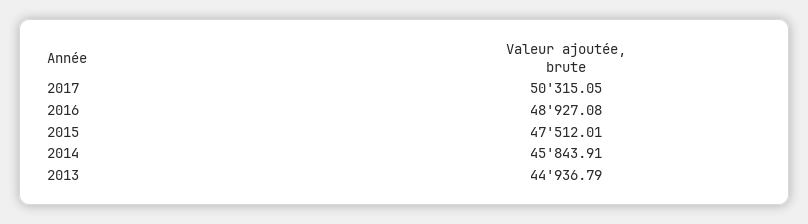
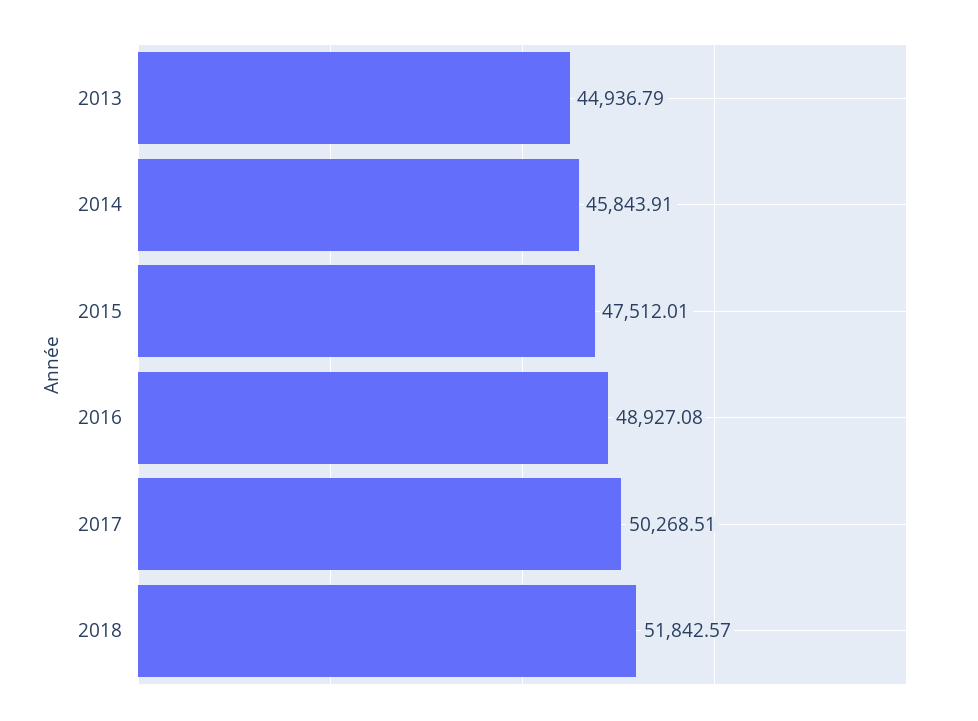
2017: 50315.05 -> 50268.51
2018: none -> 51842.57

